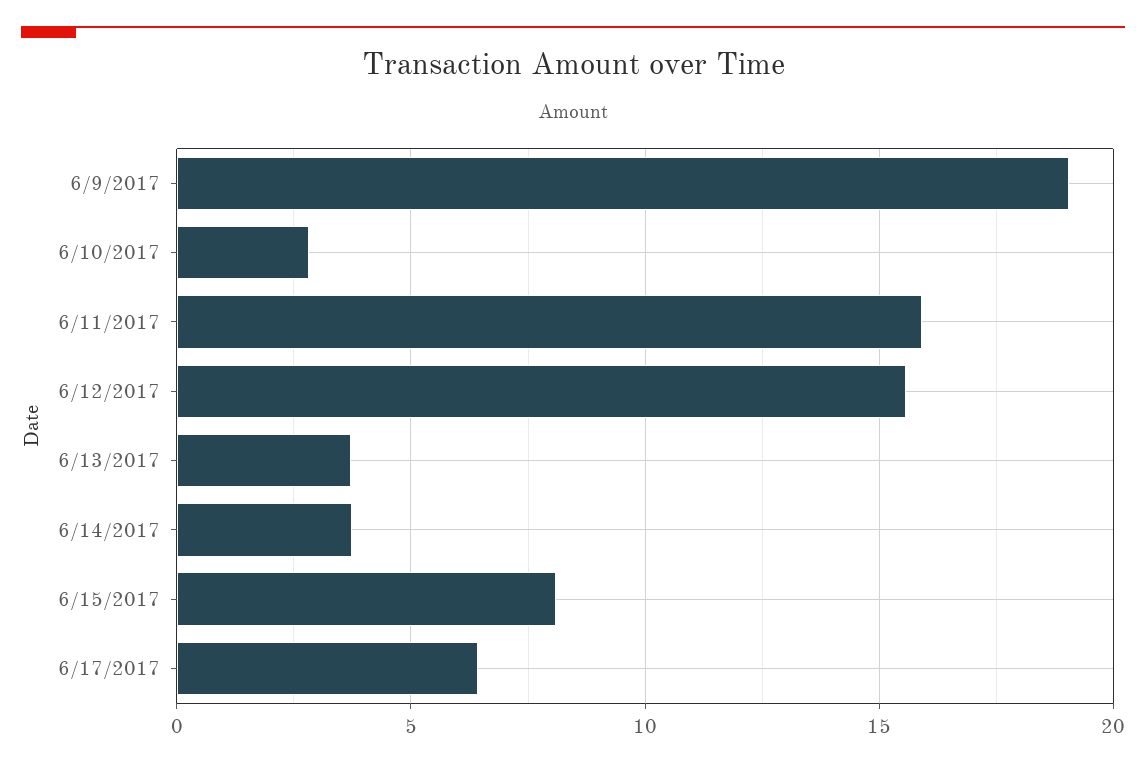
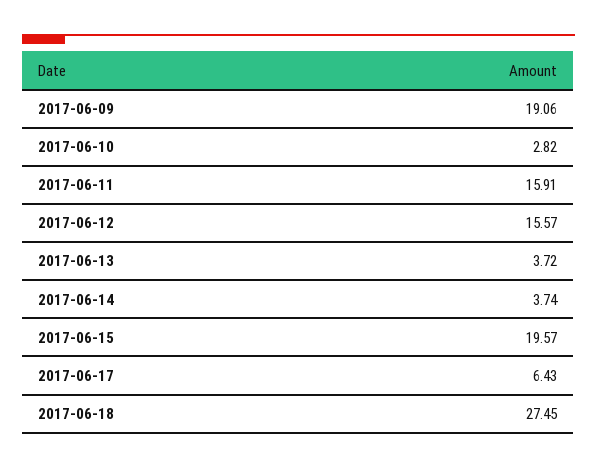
6/15/2017: 8 -> 19.57
2017-06-18: none -> 27.45

